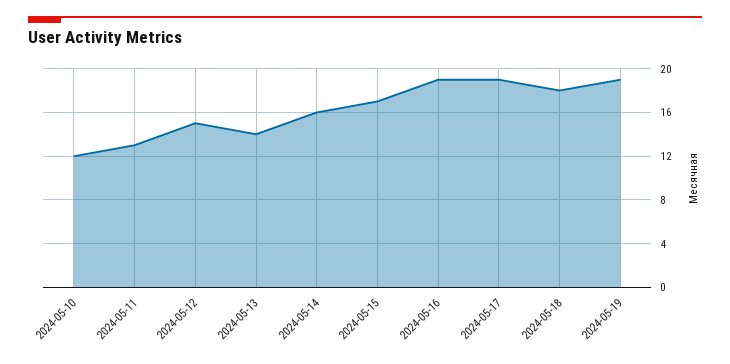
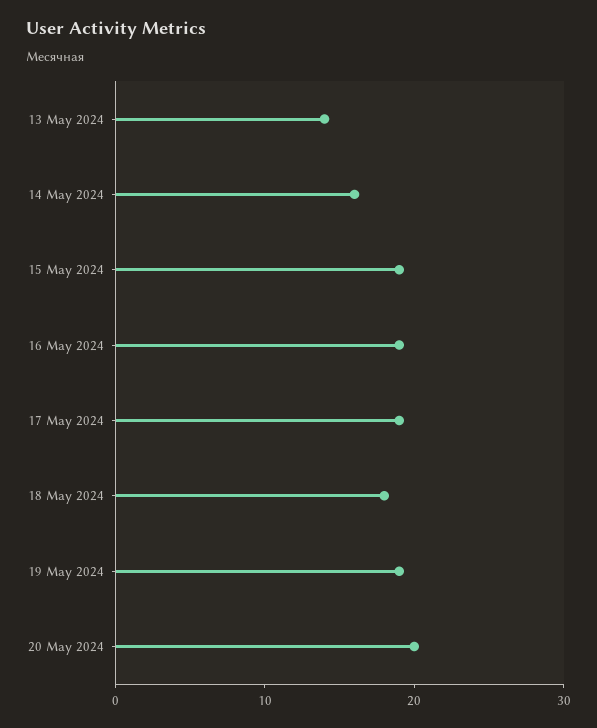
2024-05-10: 12 -> none
2024-05-11: 13 -> none
2024-05-12: 15 -> none
2024-05-15: 17 -> 19
20 May 2024: none -> 20

